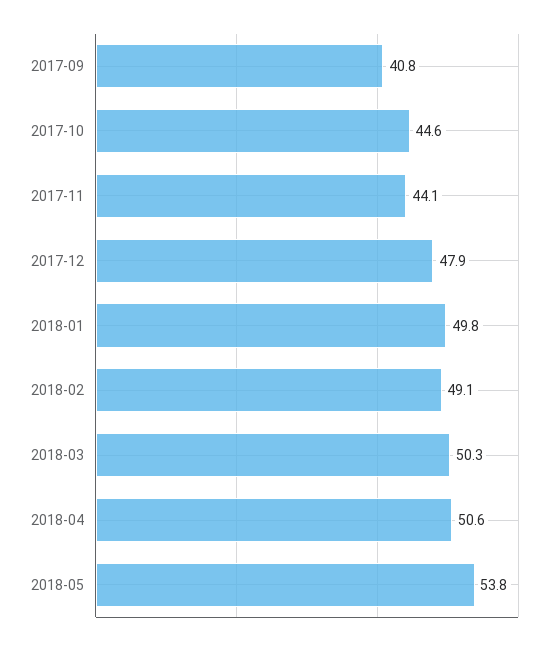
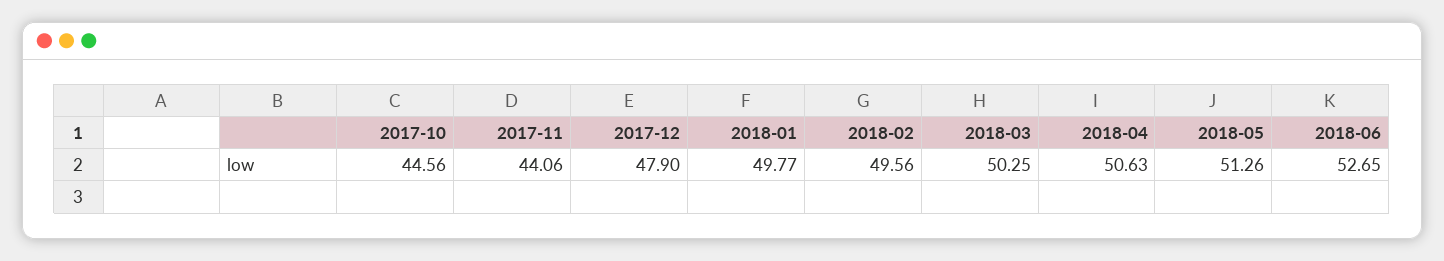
2017-09: 40.8 -> none
2018-02: 49.1 -> 49.56
2018-05: 53.8 -> 51.26
2018-06: none -> 52.65

